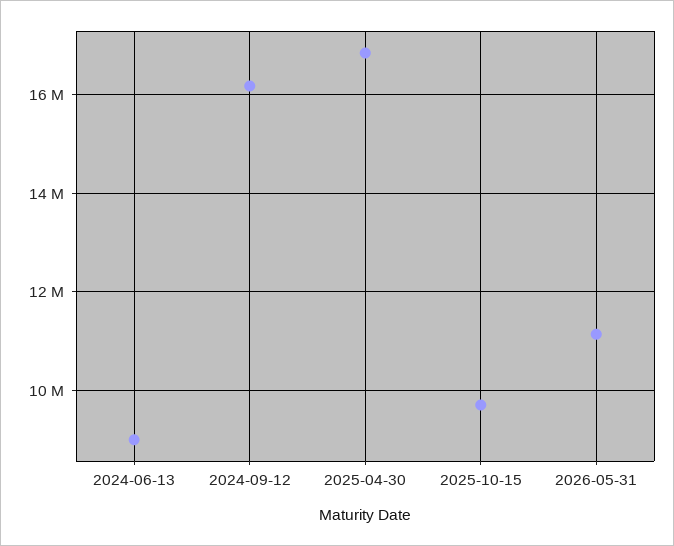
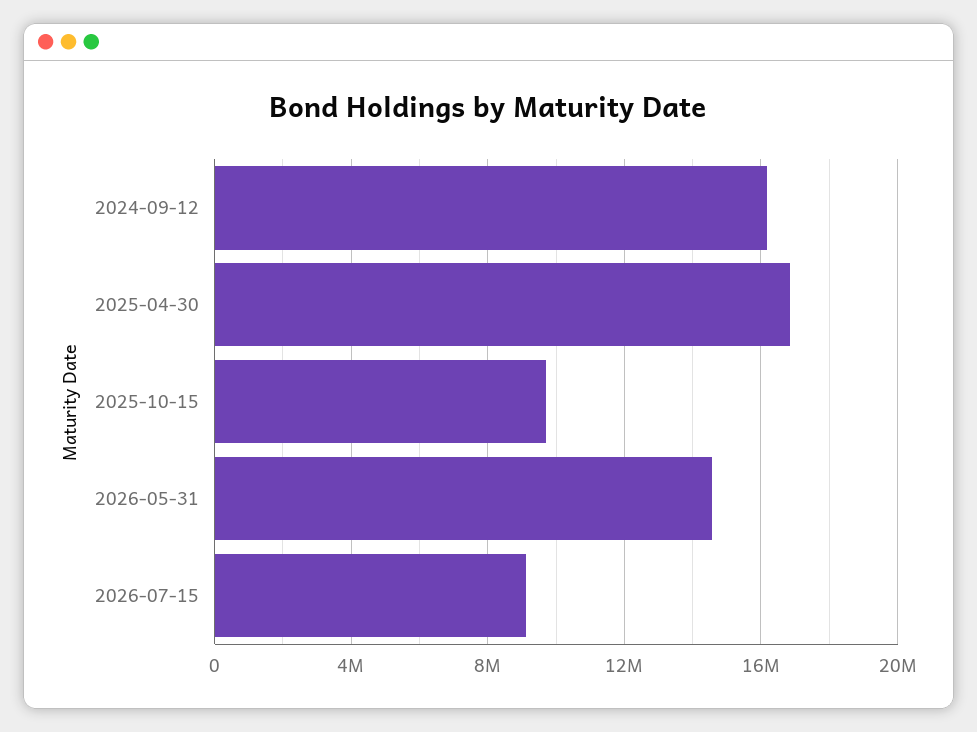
2024-06-13: 9000000 -> none
2026-05-31: 11200000 -> 14500000
2026-07-15: none -> 9000000

